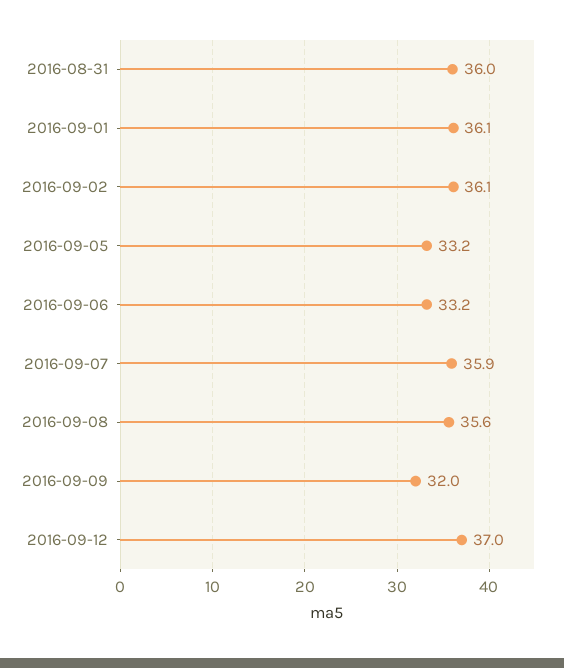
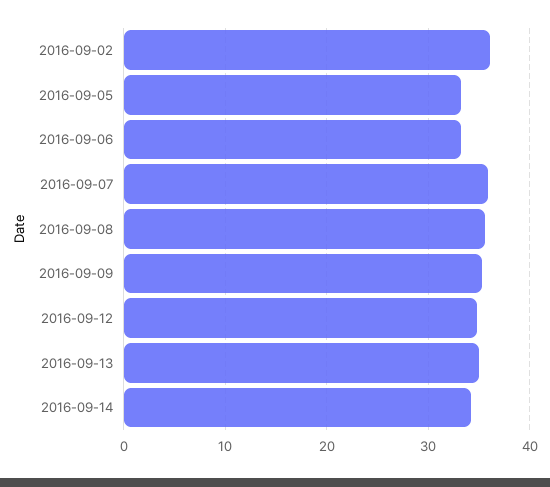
2016-08-31: 36 -> none
2016-09-01: 36.1 -> none
2016-09-09: 32 -> 35
2016-09-12: 37 -> 35
2016-09-13: none -> 35
2016-09-14: none -> 34

